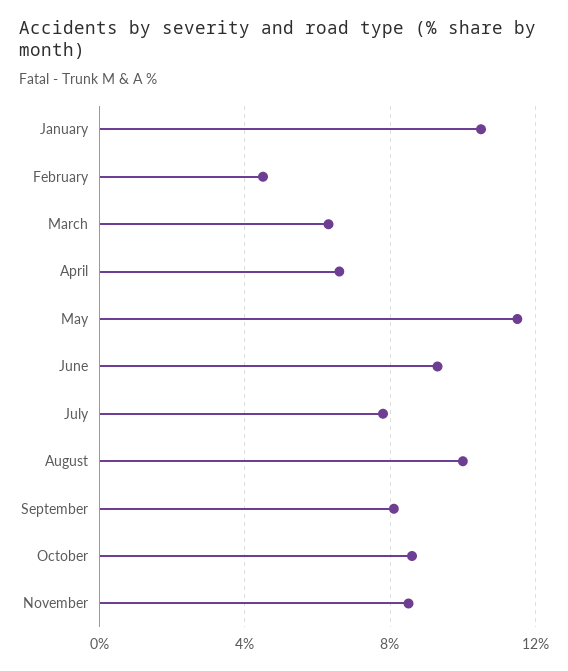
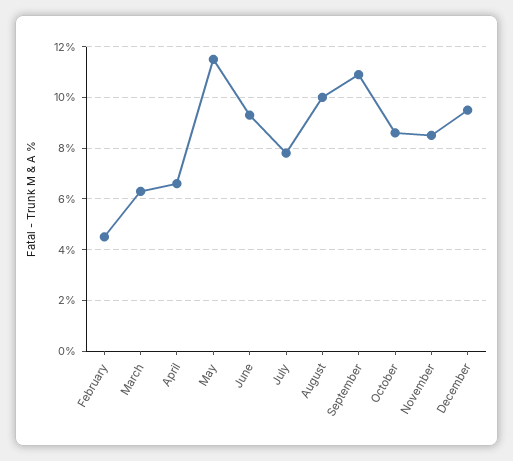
January: 10.5 -> none
September: 8 -> 11
December: none -> 9.5

